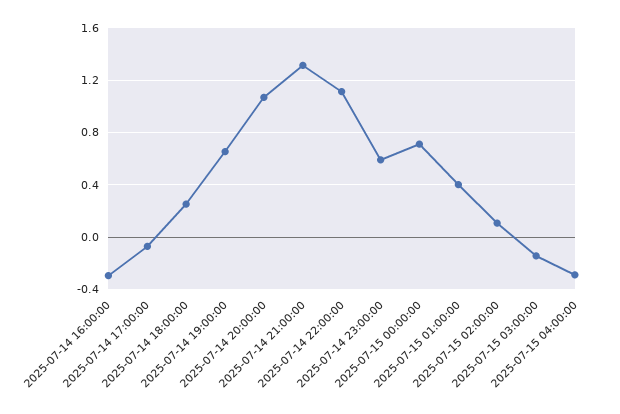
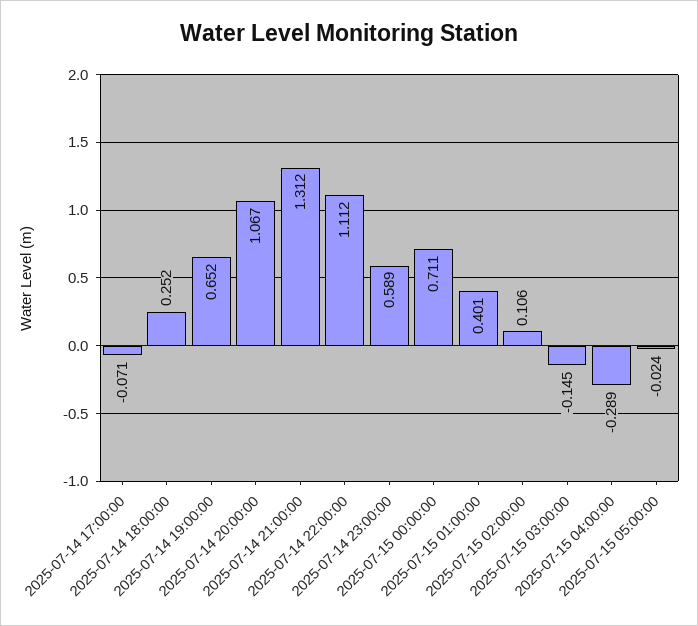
2025-07-14 16:00:00: -0.3 -> none
2025-07-15 05:00:00: none -> -0.024

